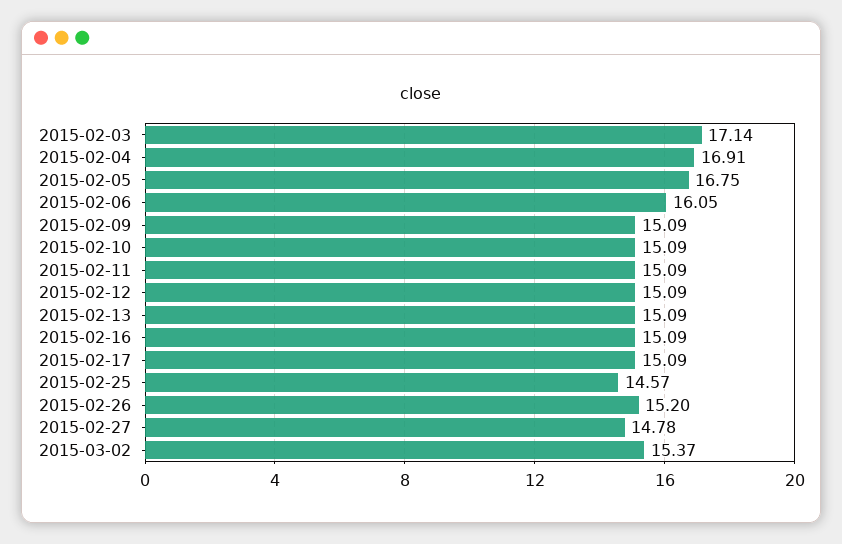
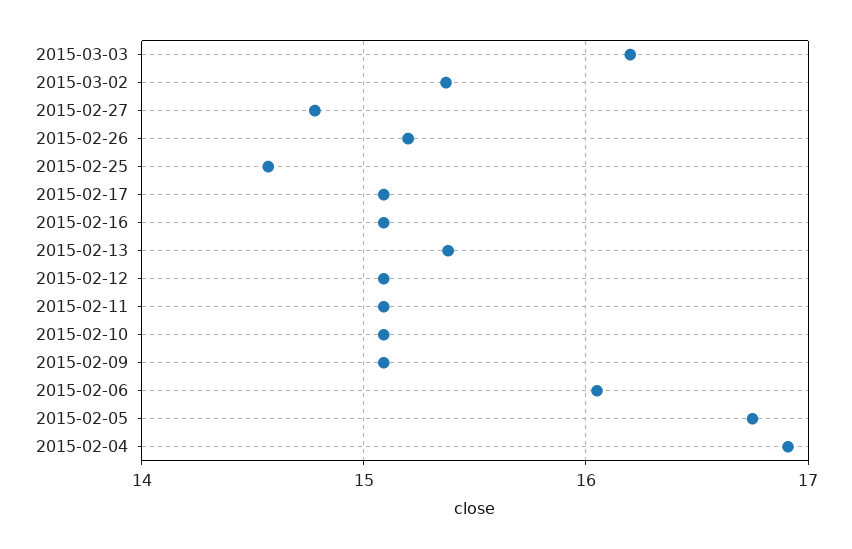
2015-02-03: 17.14 -> none
2015-02-13: 15.09 -> 15.4
2015-03-03: none -> 16.2

